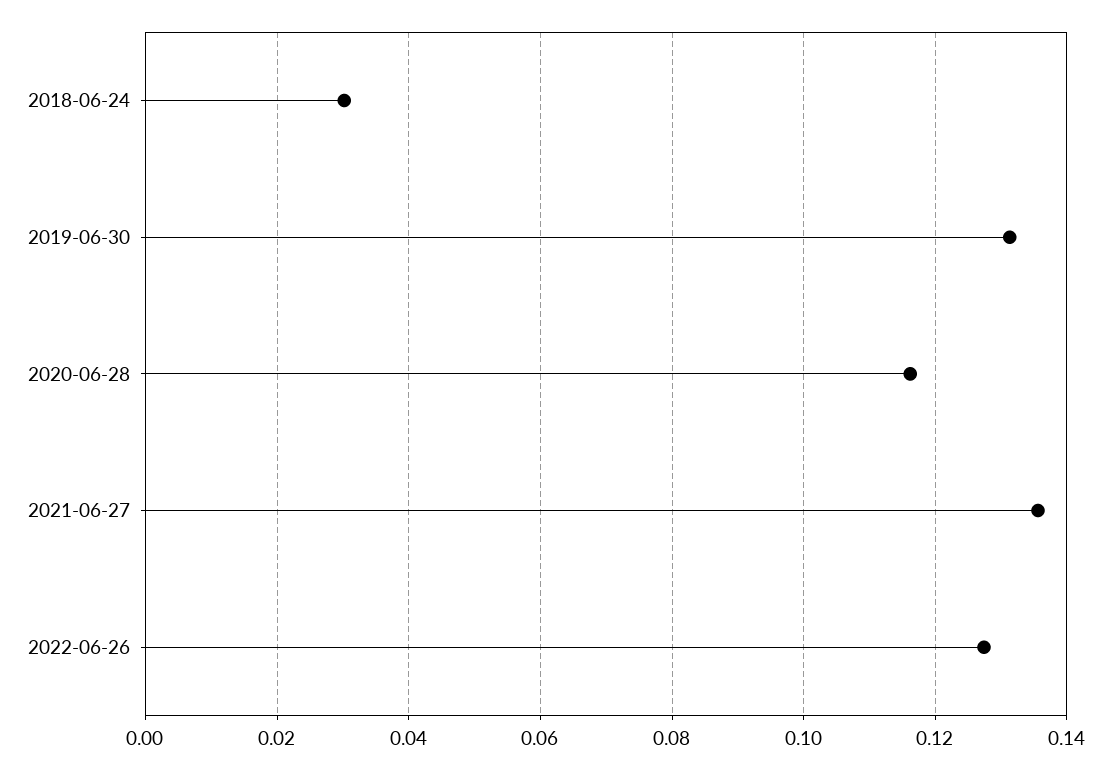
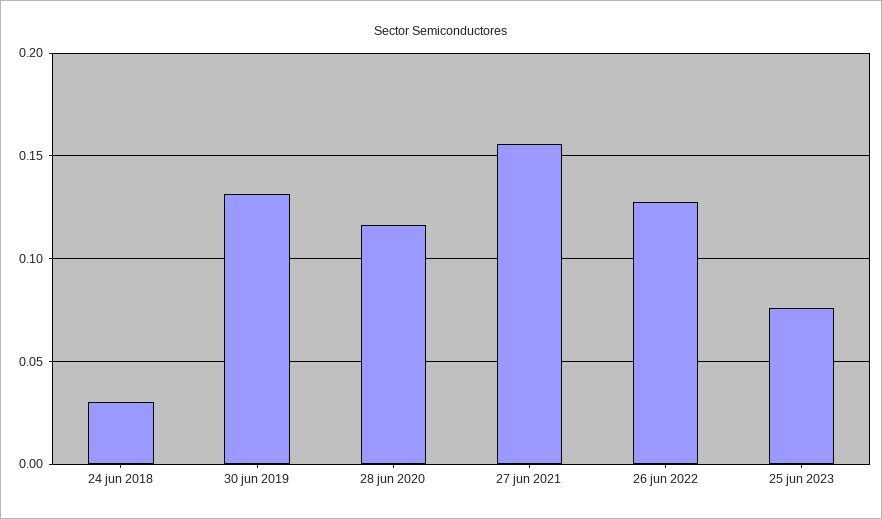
2021-06-27: 0.136 -> 0.155
25 jun 2023: none -> 0.075

